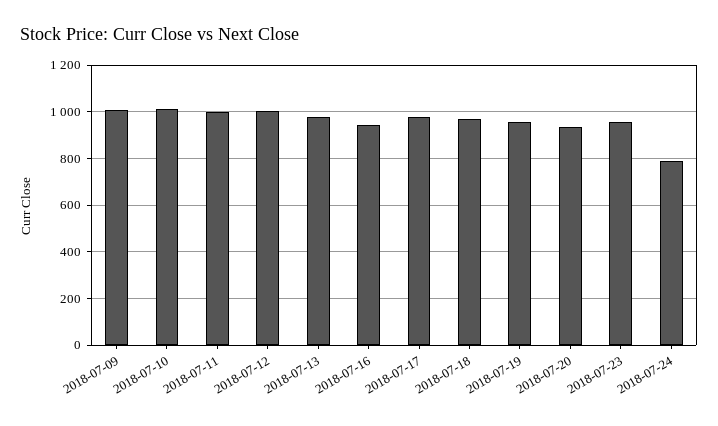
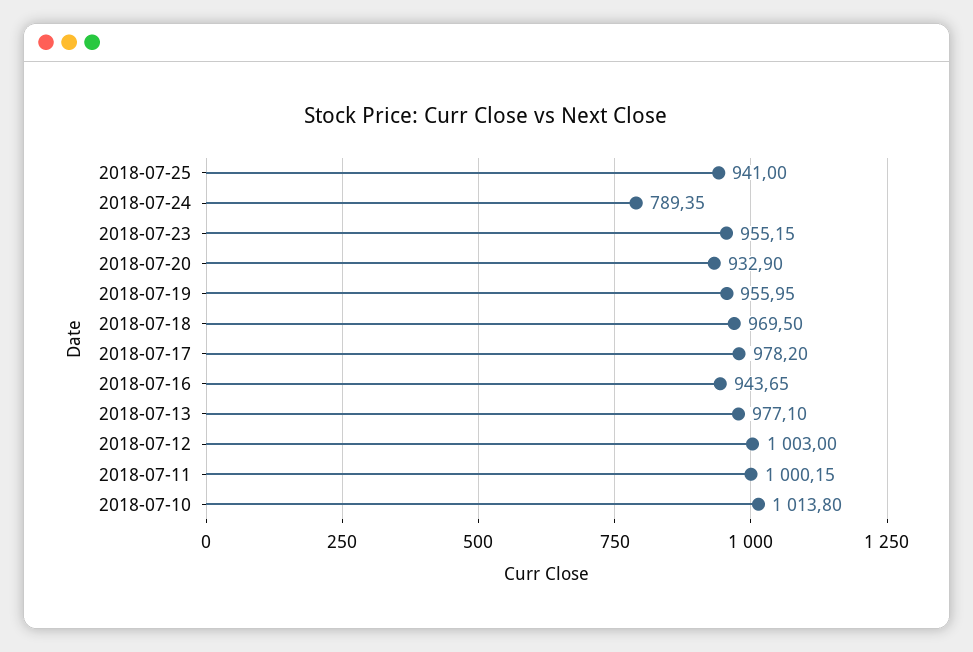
2018-07-09: 1000 -> none
2018-07-25: none -> 941

